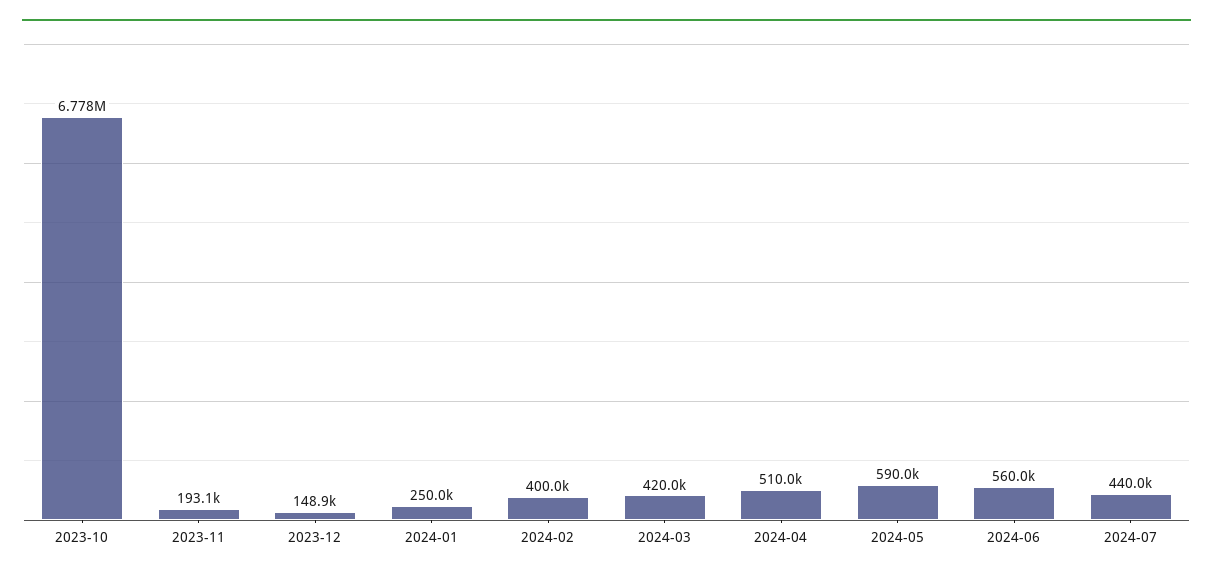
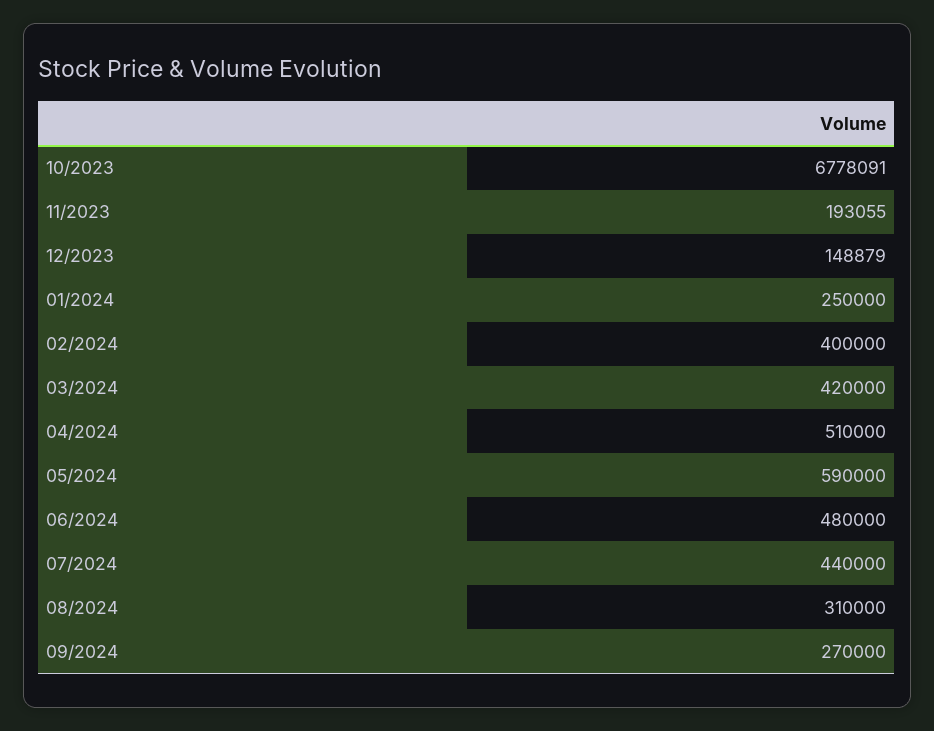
2024-06: 560000 -> 480000
08/2024: none -> 310000
09/2024: none -> 270000

